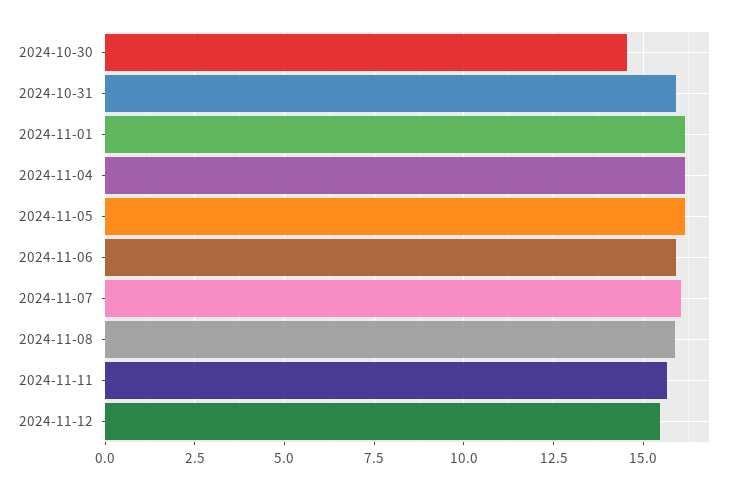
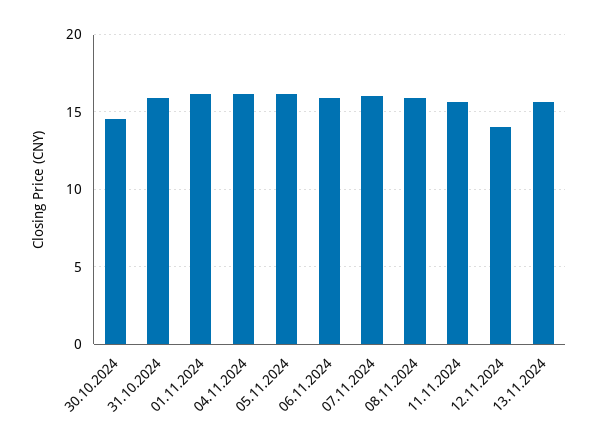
2024-11-12: 15.5 -> 14
13.11.2024: none -> 15.5

